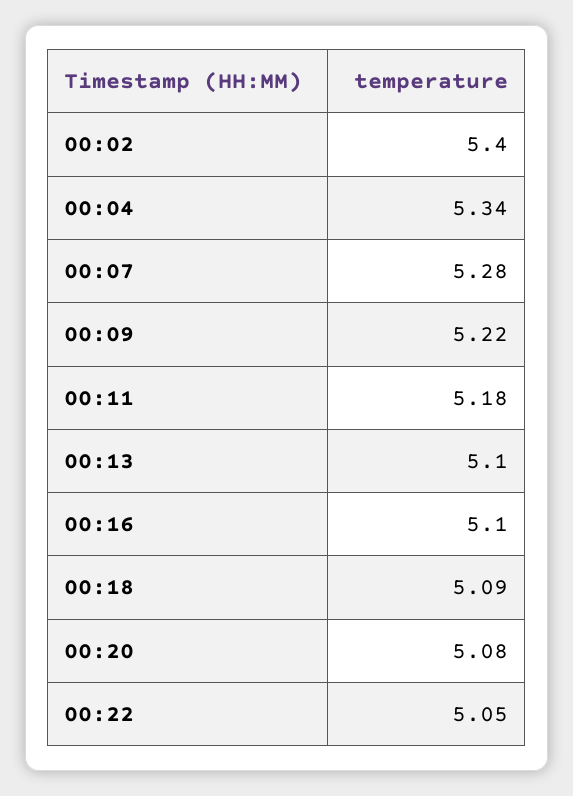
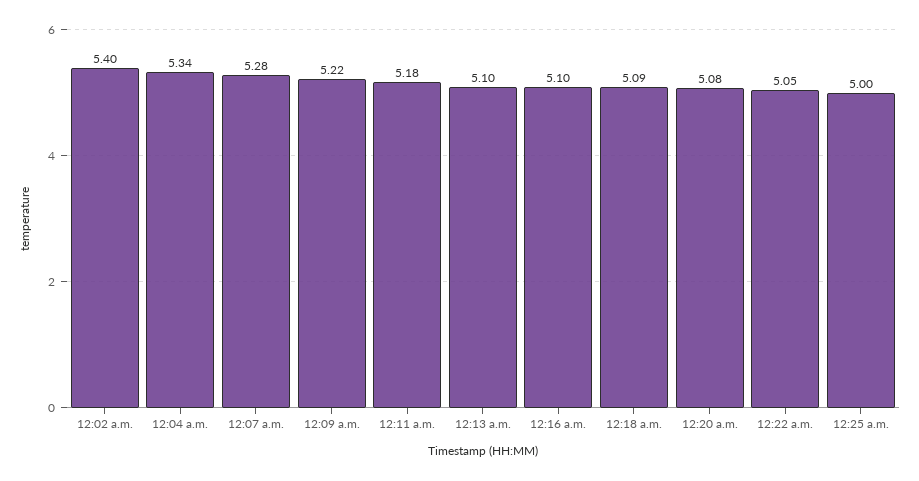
12:25 a.m.: none -> 5

